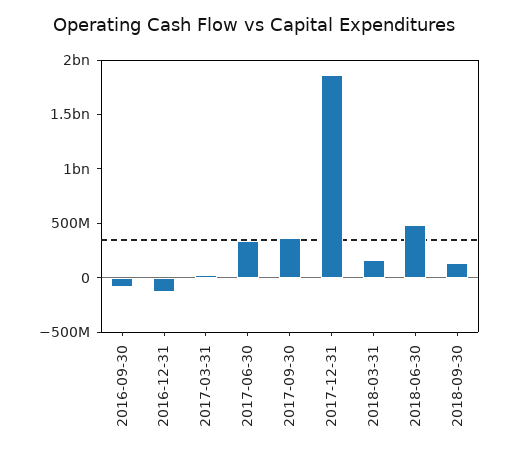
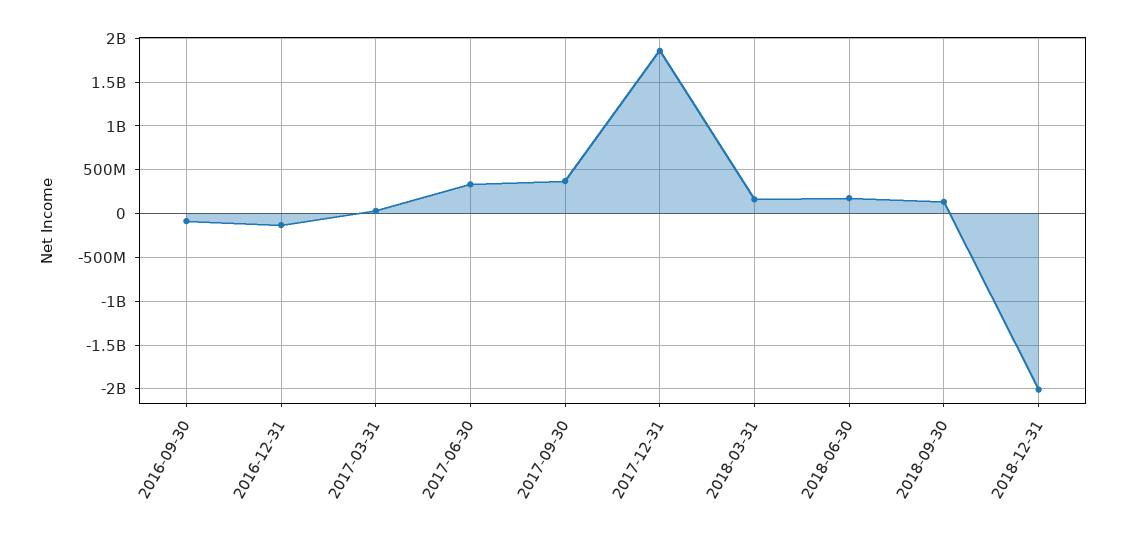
2018-06-30: 500000000 -> 200000000
2018-12-31: none -> -2000000000

